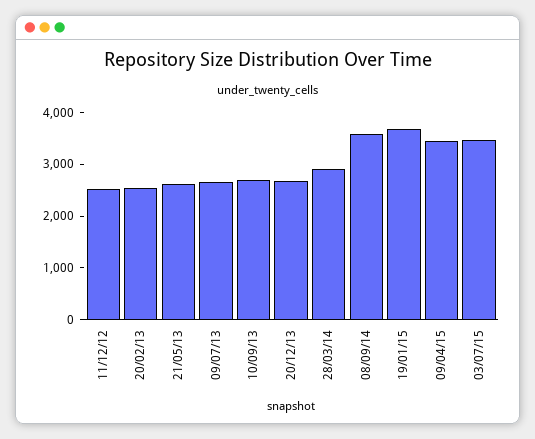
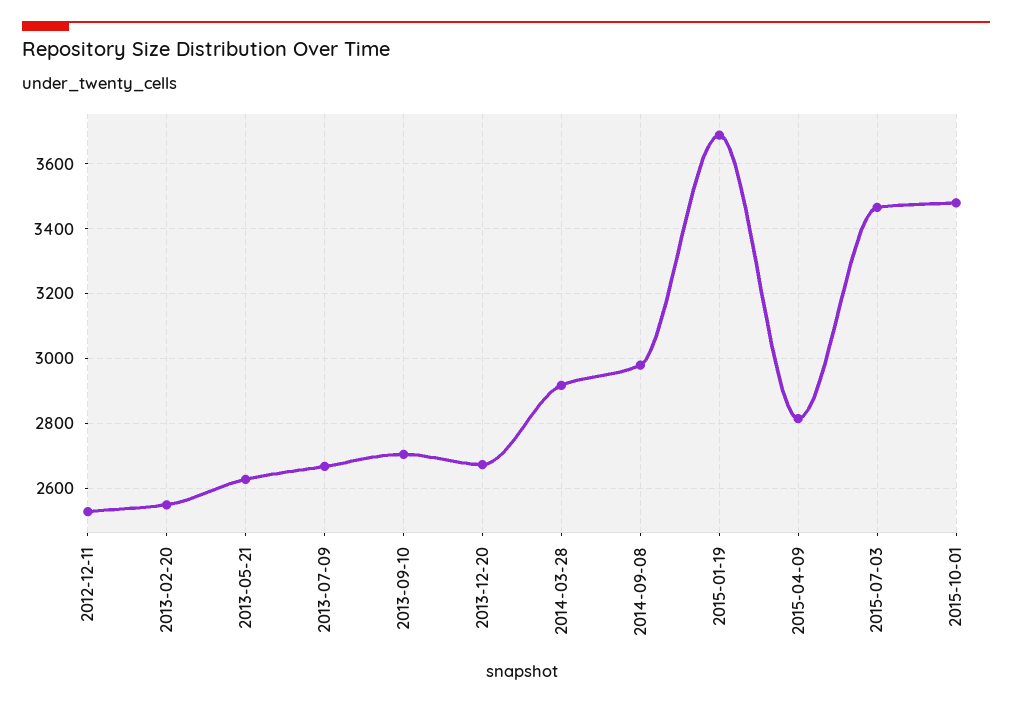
08/09/14: 3600 -> 2980
09/04/15: 3400 -> 2820
2015-10-01: none -> 3480

